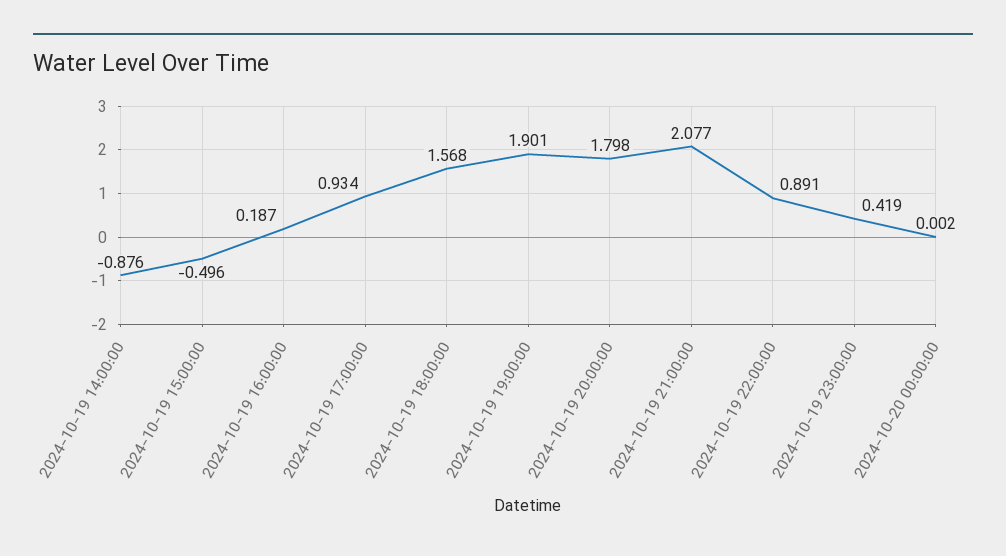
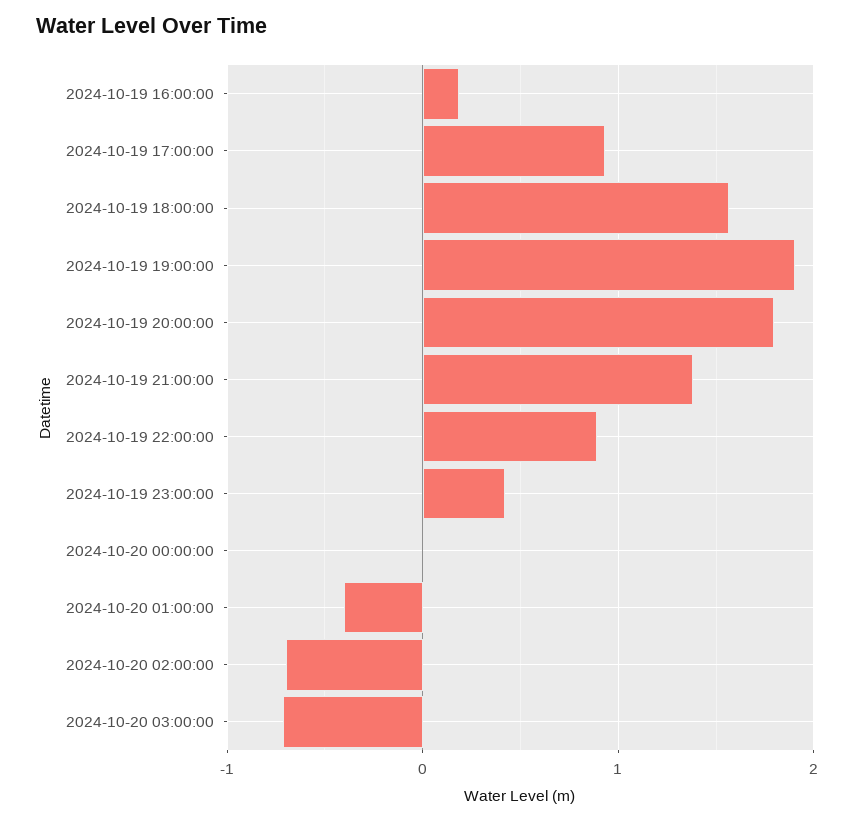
2024-10-19 14:00:00: -0.876 -> none
2024-10-19 15:00:00: -0.496 -> none
2024-10-19 21:00:00: 2.077 -> 1.4
2024-10-20 01:00:00: none -> -0.4
2024-10-20 02:00:00: none -> -0.7
2024-10-20 03:00:00: none -> -0.7

